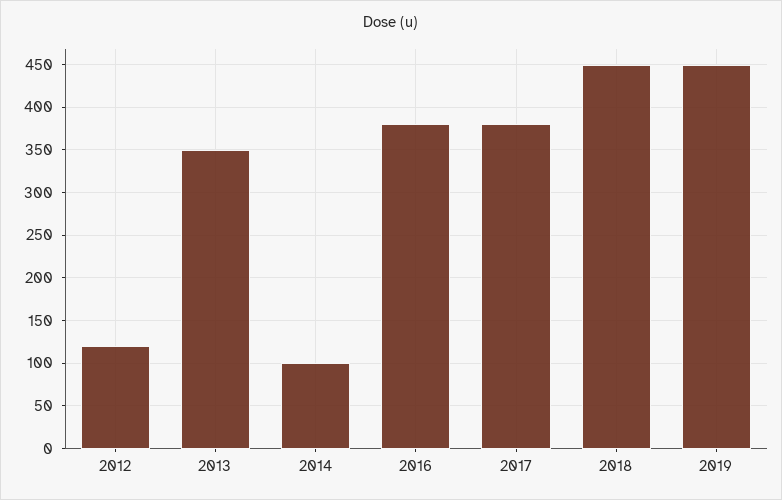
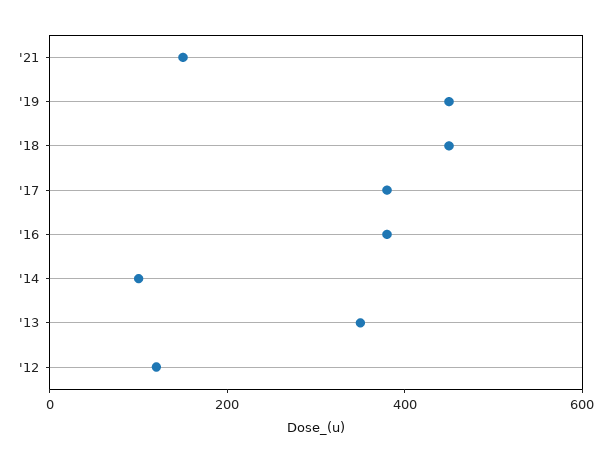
'21: none -> 150

